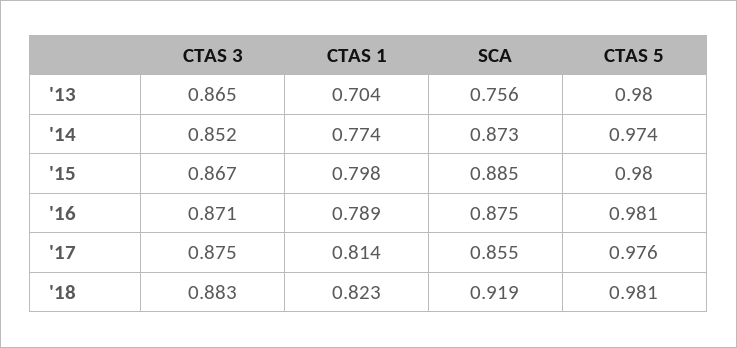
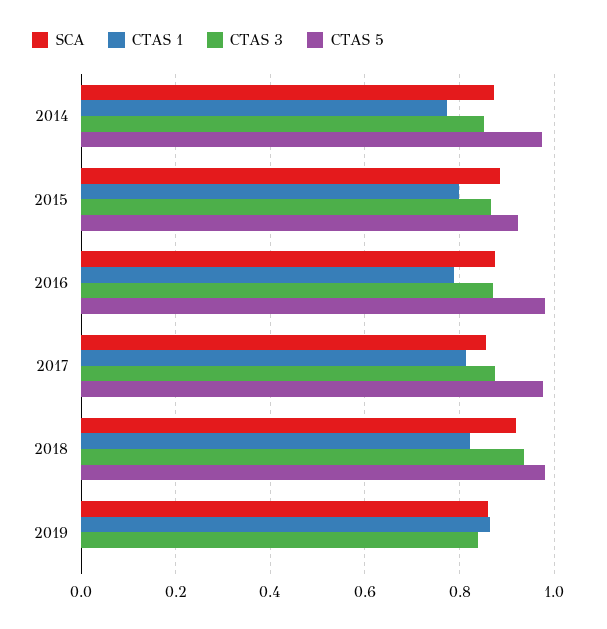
CTAS 3, '13: 0.865 -> none
CTAS 1, '13: 0.704 -> none
SCA, '13: 0.756 -> none
CTAS 5, '13: 0.98 -> none
CTAS 5, '15: 0.98 -> 0.92
CTAS 3, '18: 0.883 -> 0.94
SCA, 2019: none -> 0.86
CTAS 1, 2019: none -> 0.86
CTAS 3, 2019: none -> 0.84
CTAS 5, 2019: none -> 0

